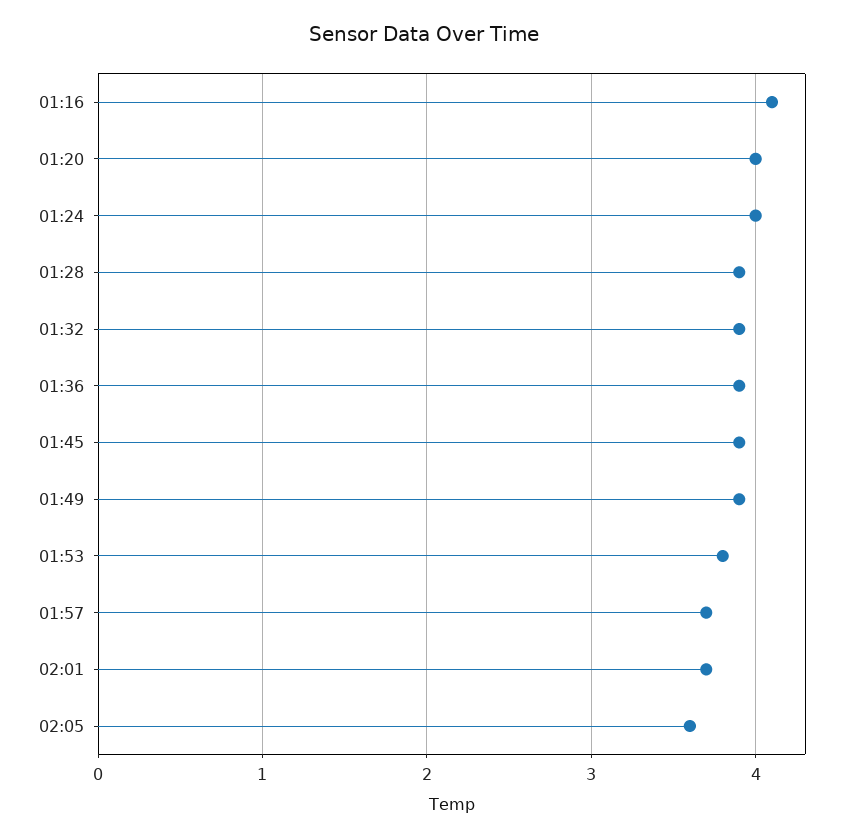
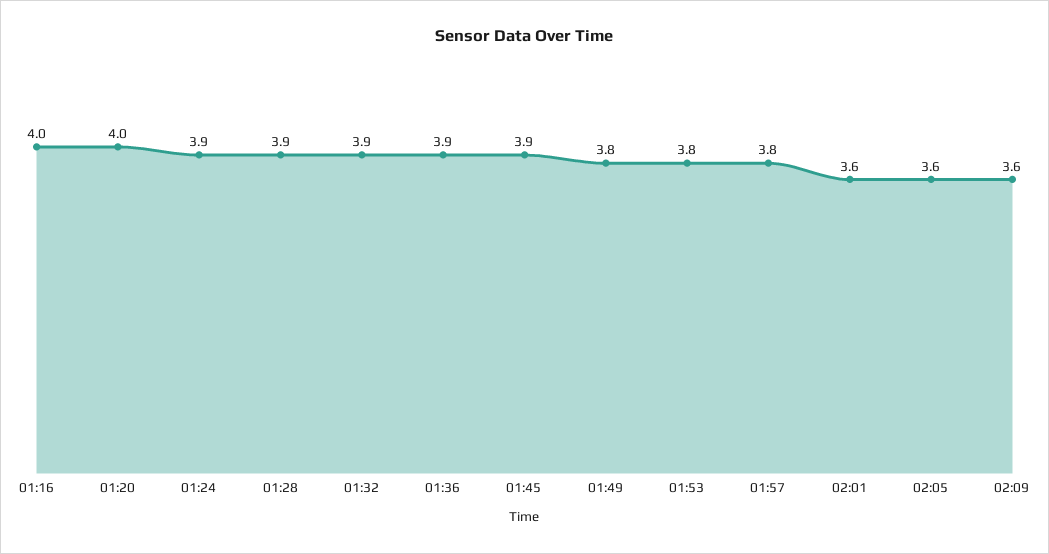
01:16: 4.1 -> 4
01:24: 4 -> 3.9
01:49: 3.9 -> 3.8
01:57: 3.7 -> 3.8
02:01: 3.7 -> 3.6
02:09: none -> 3.6

